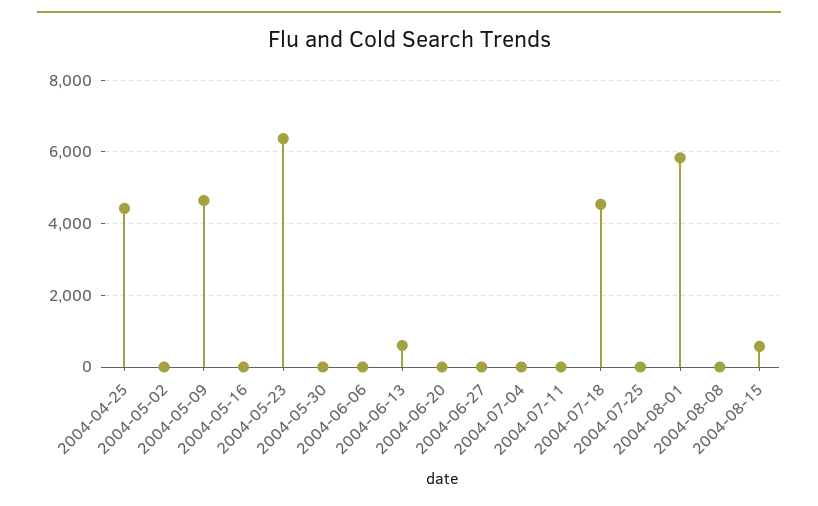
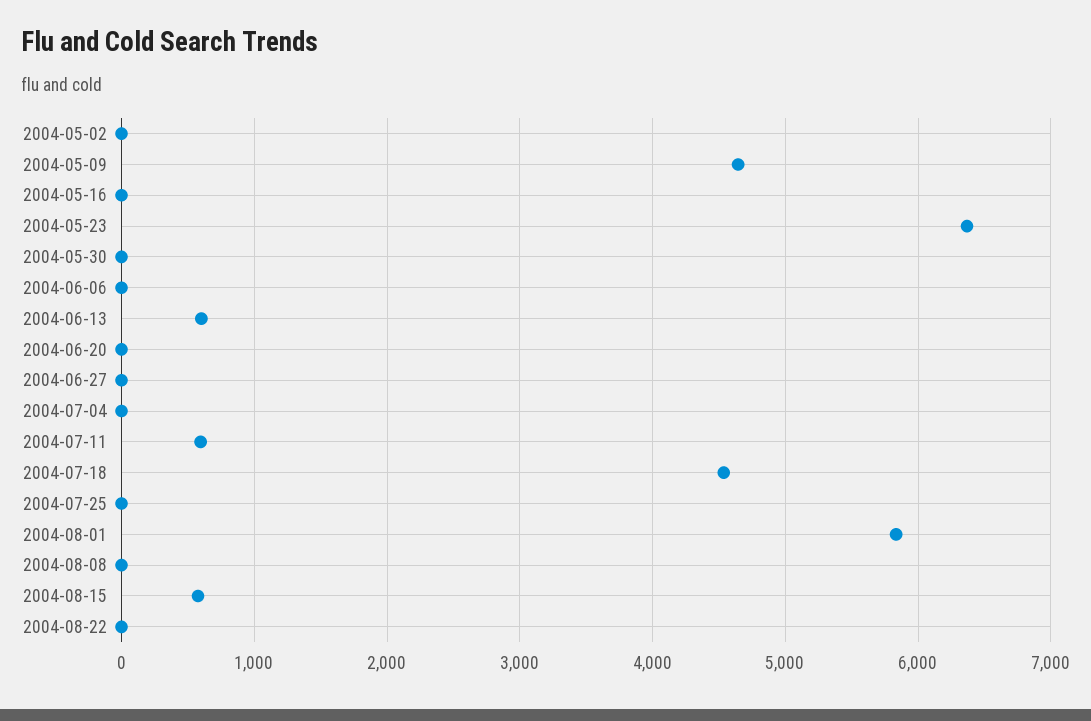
2004-04-25: 4400 -> none
2004-07-11: 0 -> 600
2004-08-22: none -> 0

